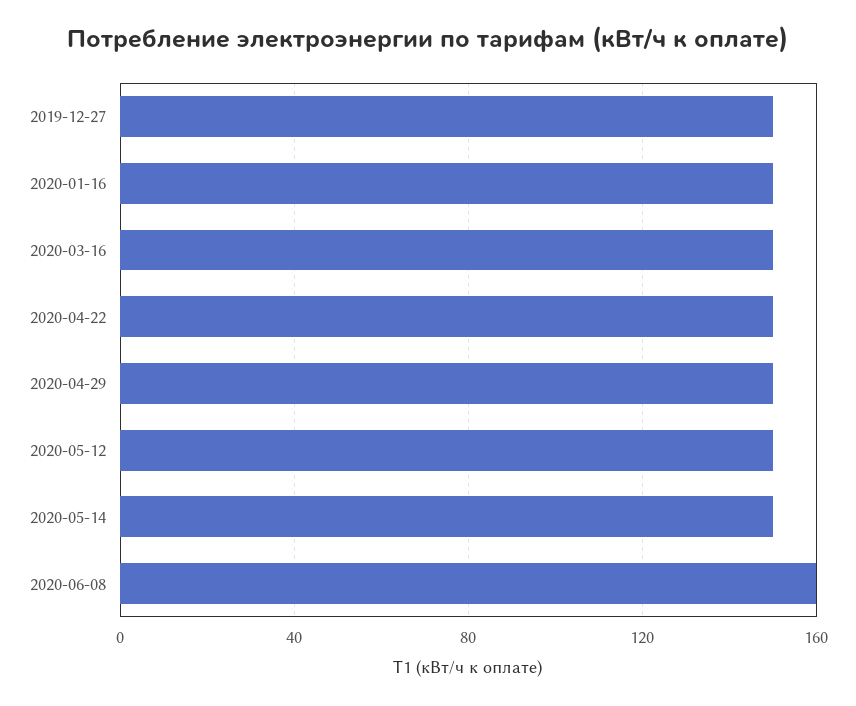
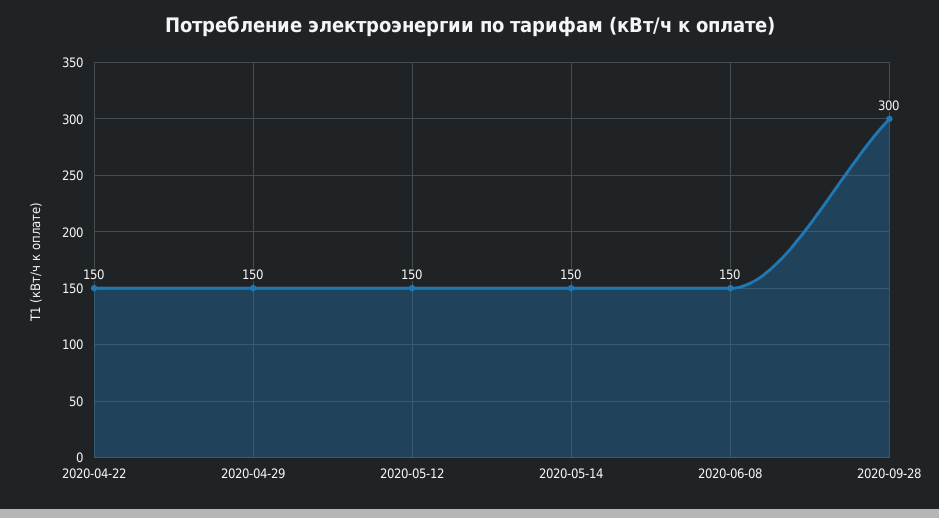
2019-12-27: 150 -> none
2020-01-16: 150 -> none
2020-03-16: 150 -> none
2020-06-08: 160 -> 150
2020-09-28: none -> 300

